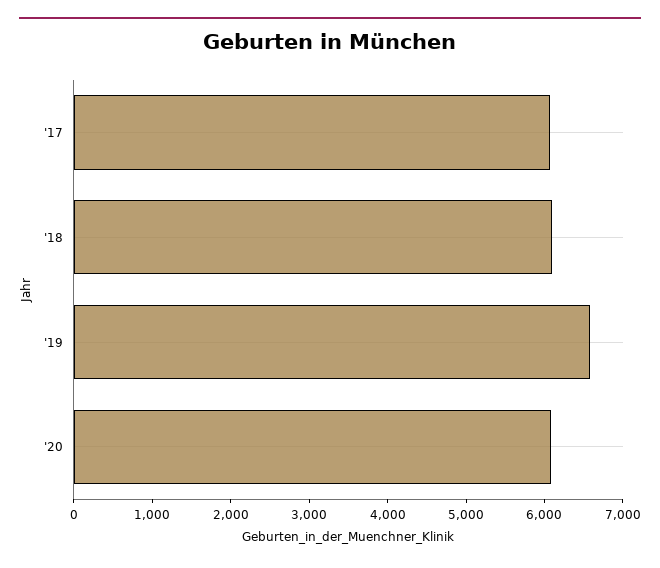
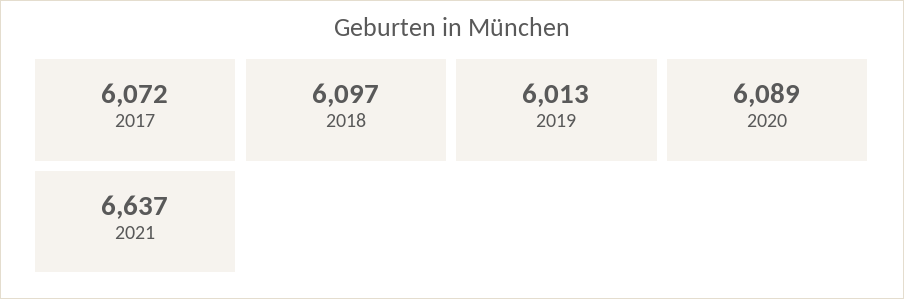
'19: 6600 -> 6013
2021: none -> 6637

